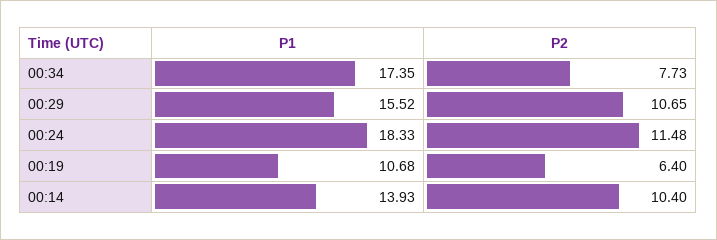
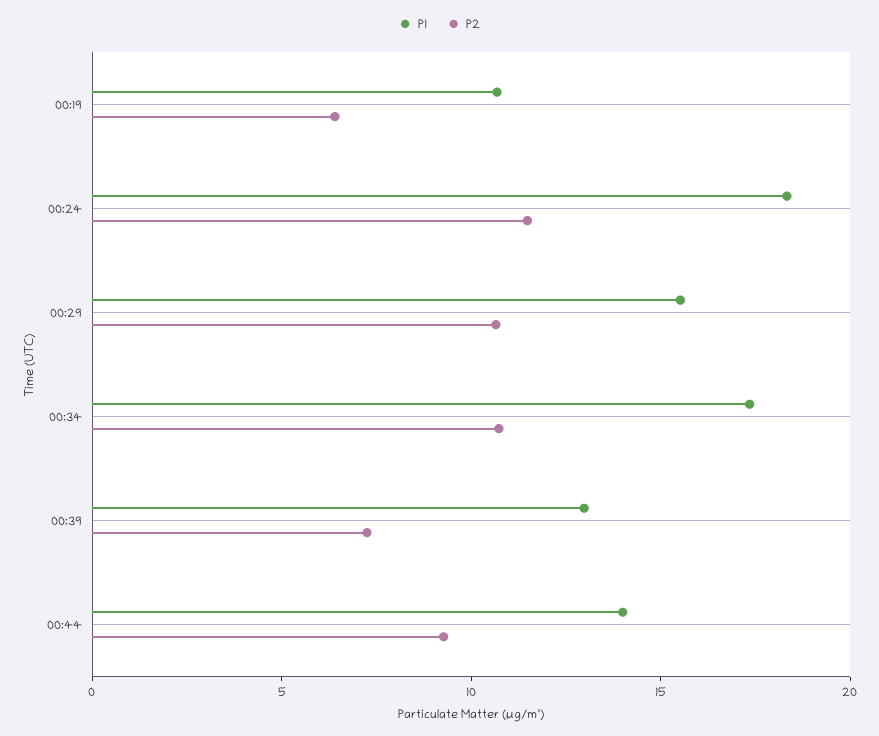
P2, 00:34: 7.73 -> 11
P1, 00:14: 13.93 -> none
P2, 00:14: 10.4 -> none
P1, 00:39: none -> 13
P2, 00:39: none -> 7
P1, 00:44: none -> 14
P2, 00:44: none -> 9

